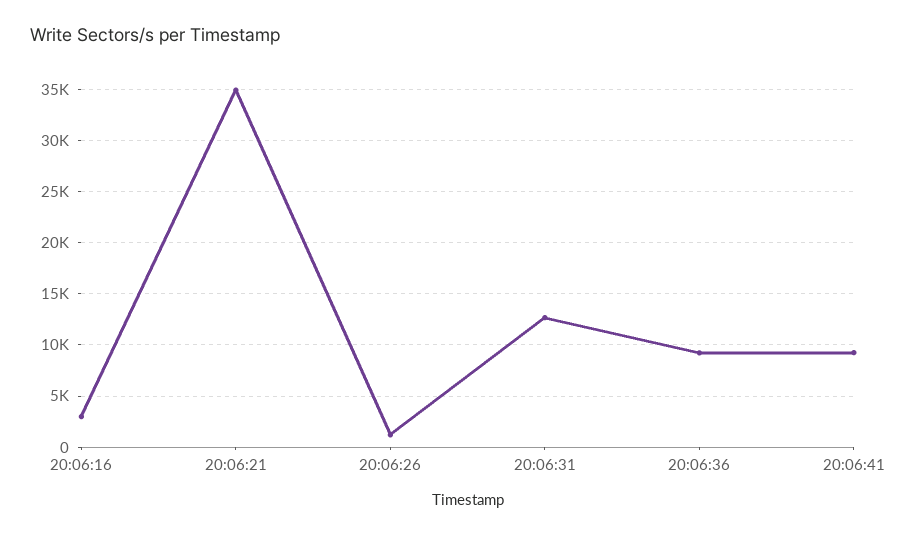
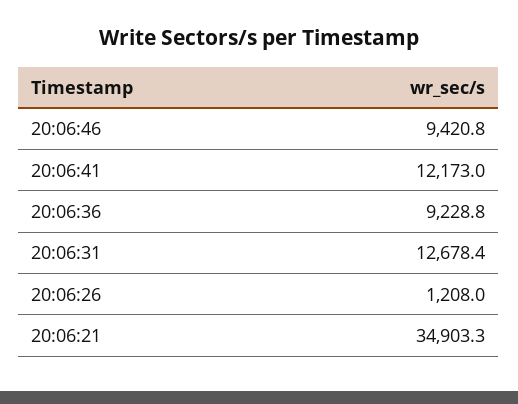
20:06:16: 3000 -> none
20:06:41: 9000 -> 12173
20:06:46: none -> 9420.8

